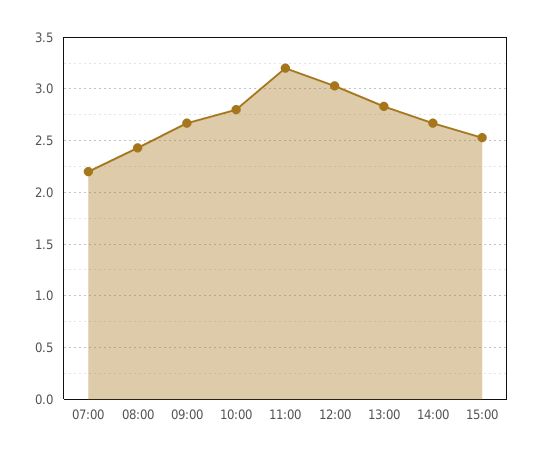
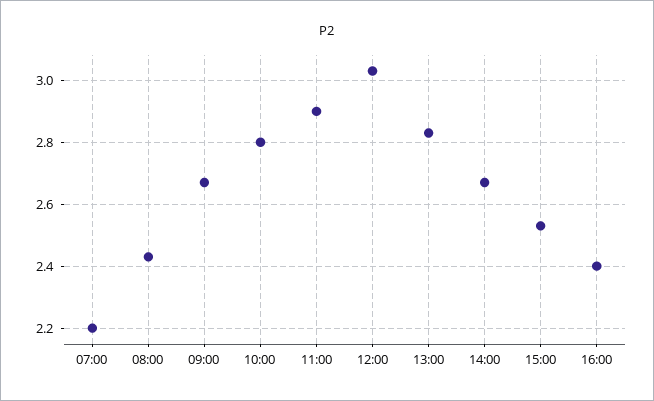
11:00: 3.2 -> 2.9
16:00: none -> 2.4

